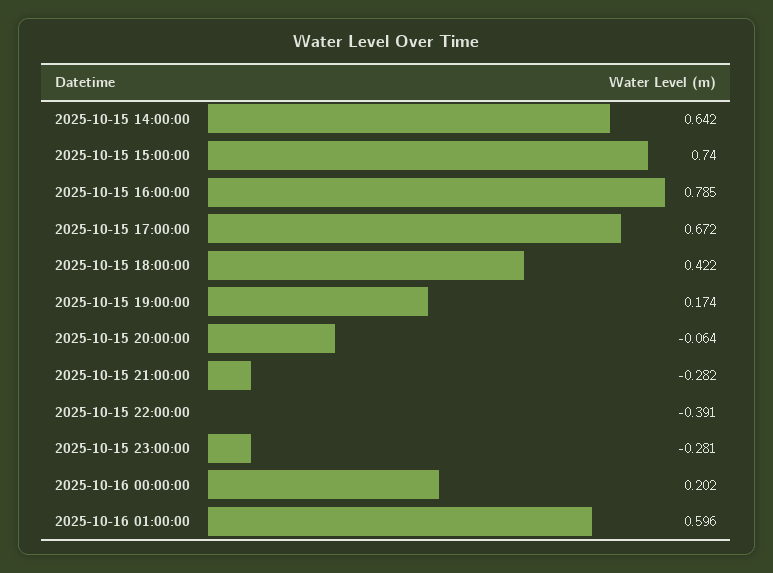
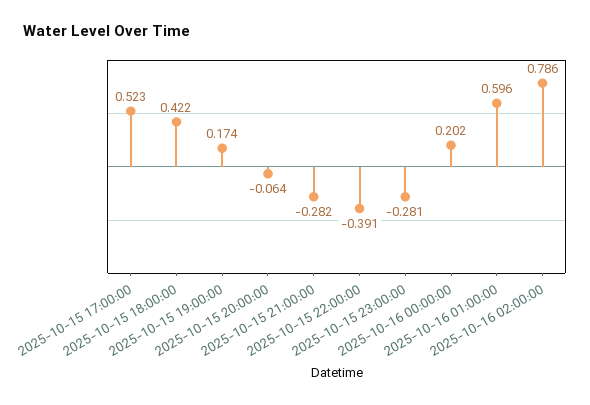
2025-10-15 14:00:00: 0.642 -> none
2025-10-15 15:00:00: 0.74 -> none
2025-10-15 16:00:00: 0.785 -> none
2025-10-15 17:00:00: 0.672 -> 0.523
2025-10-16 02:00:00: none -> 0.786

